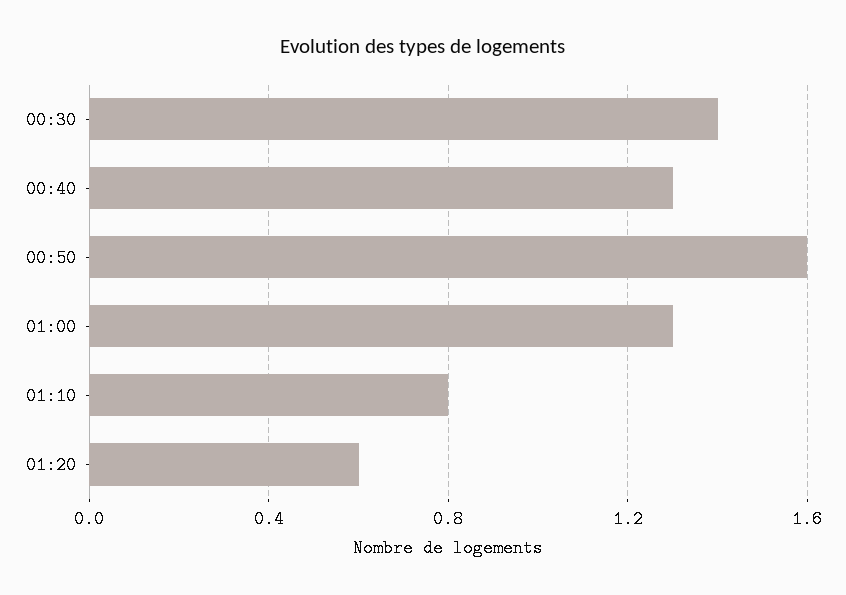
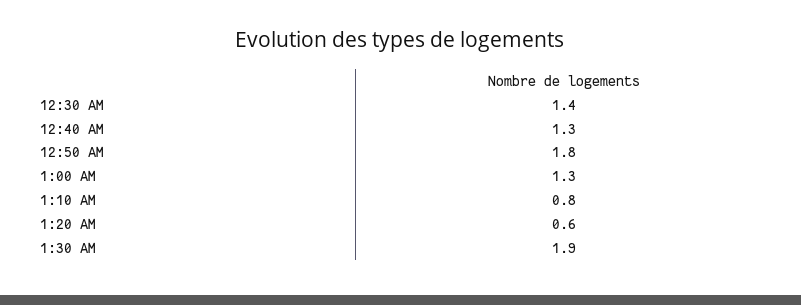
00:50: 1.6 -> 1.8
1:30 AM: none -> 1.9

